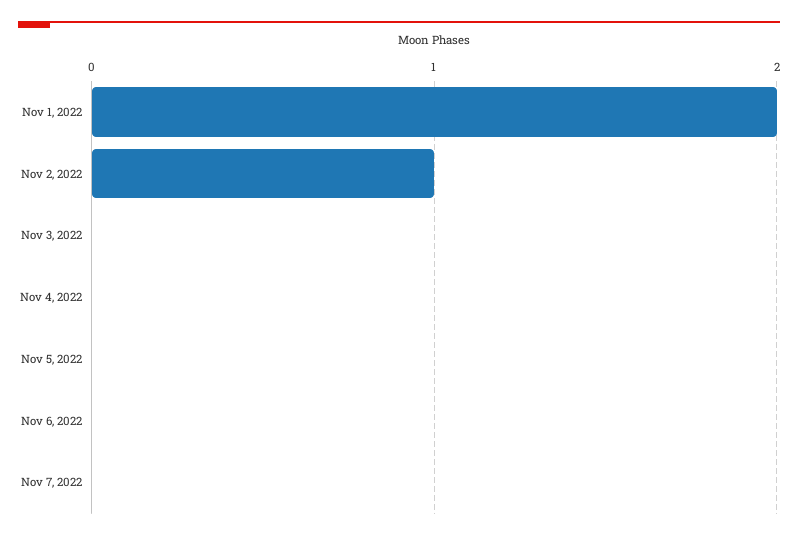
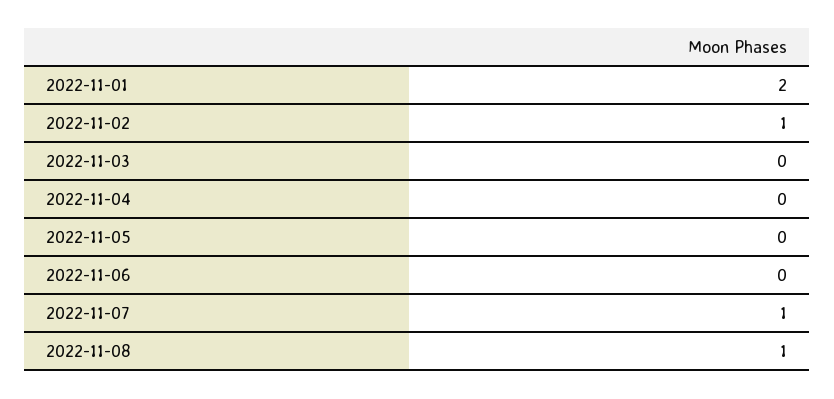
Nov 7, 2022: 0 -> 1
2022-11-08: none -> 1

